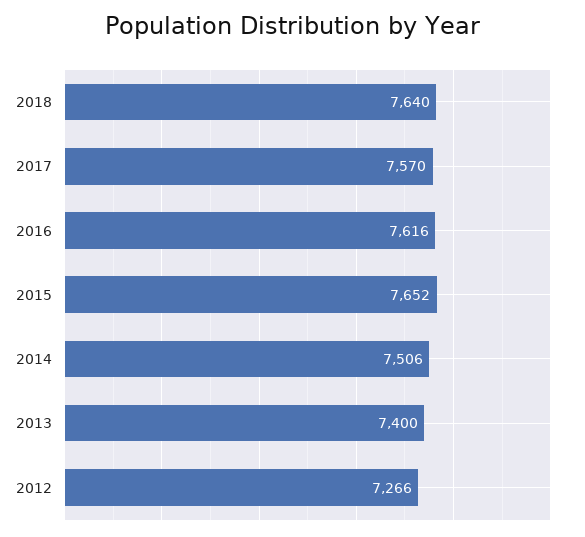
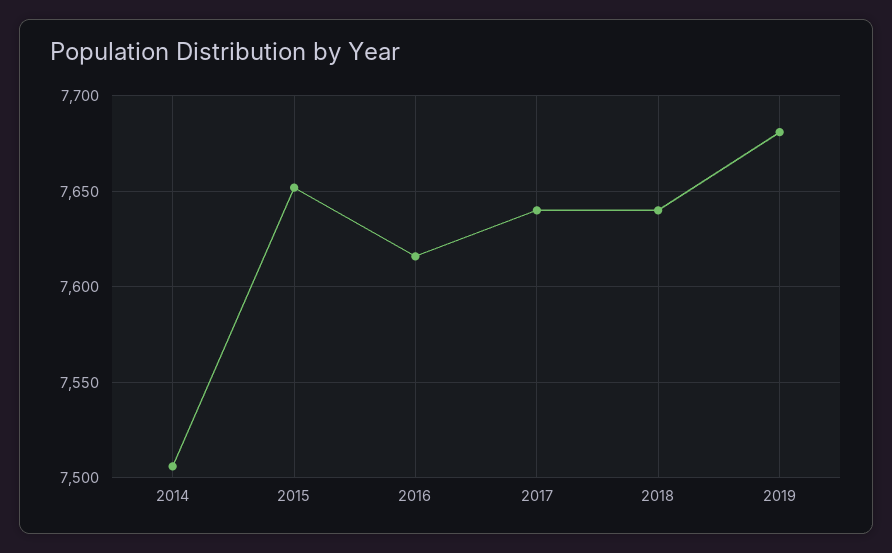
2017: 7570 -> 7640
2013: 7400 -> none
2012: 7266 -> none
2019: none -> 7680

